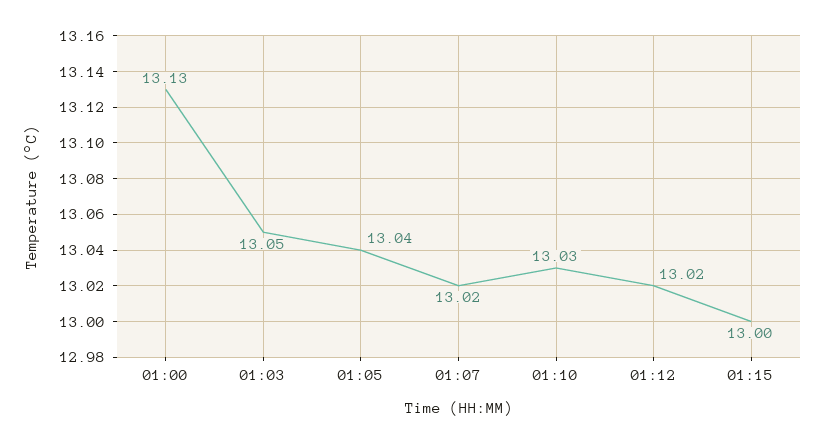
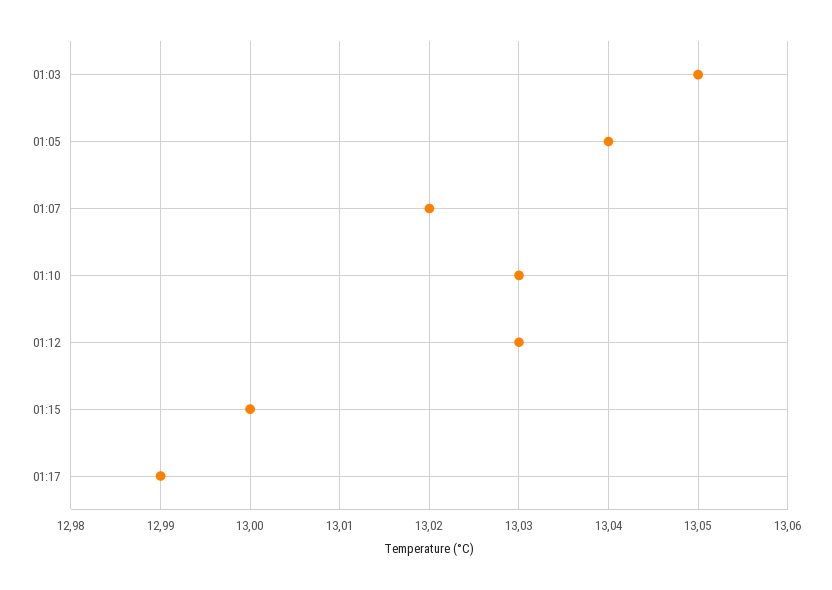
01:00: 13.13 -> none
01:12: 13.02 -> 13.03
01:17: none -> 12.99

